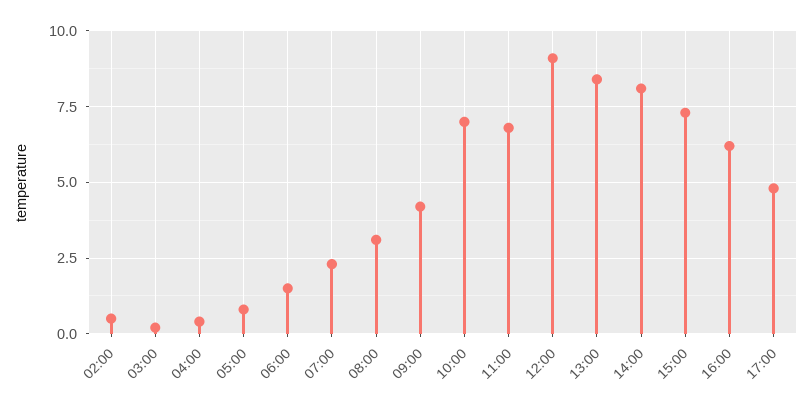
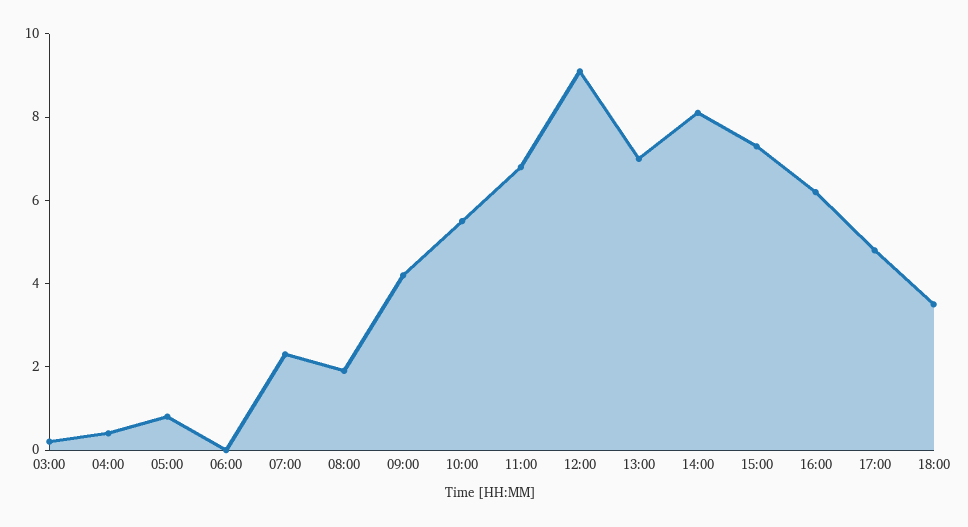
02:00: 0.5 -> none
06:00: 1.5 -> 0
08:00: 3 -> 2
10:00: 7 -> 5.5
13:00: 8.5 -> 7
18:00: none -> 3.5

